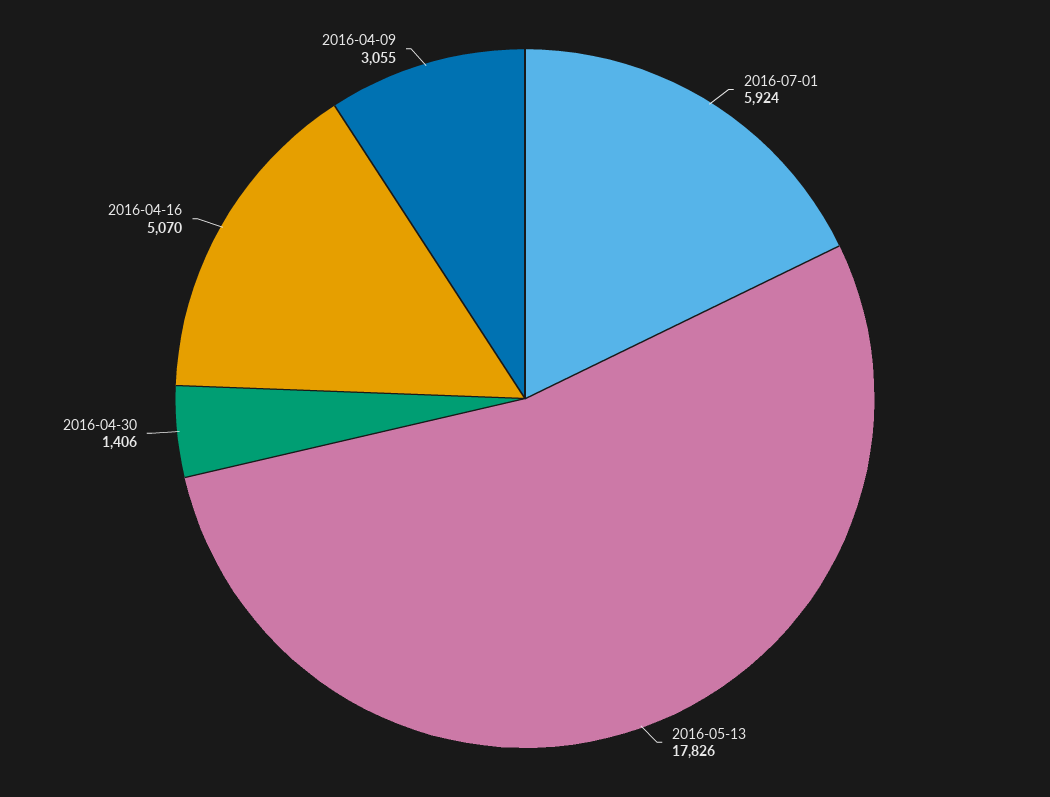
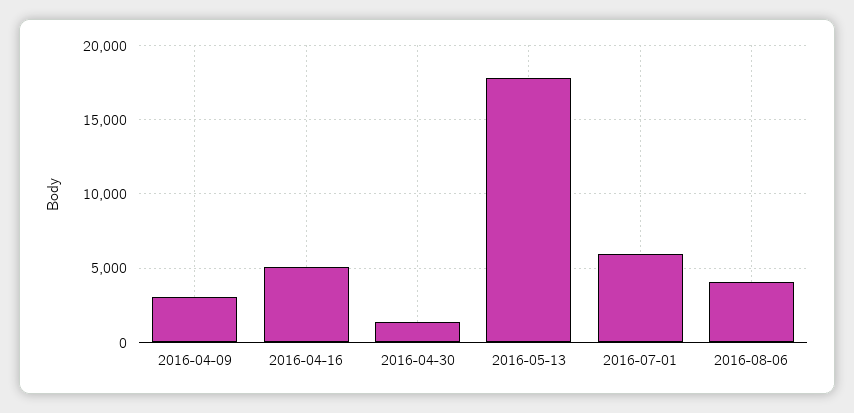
2016-08-06: none -> 4000

